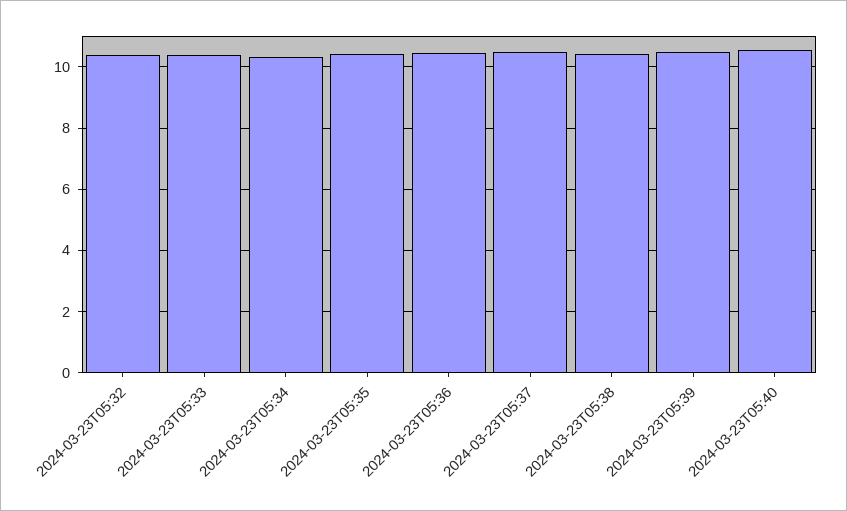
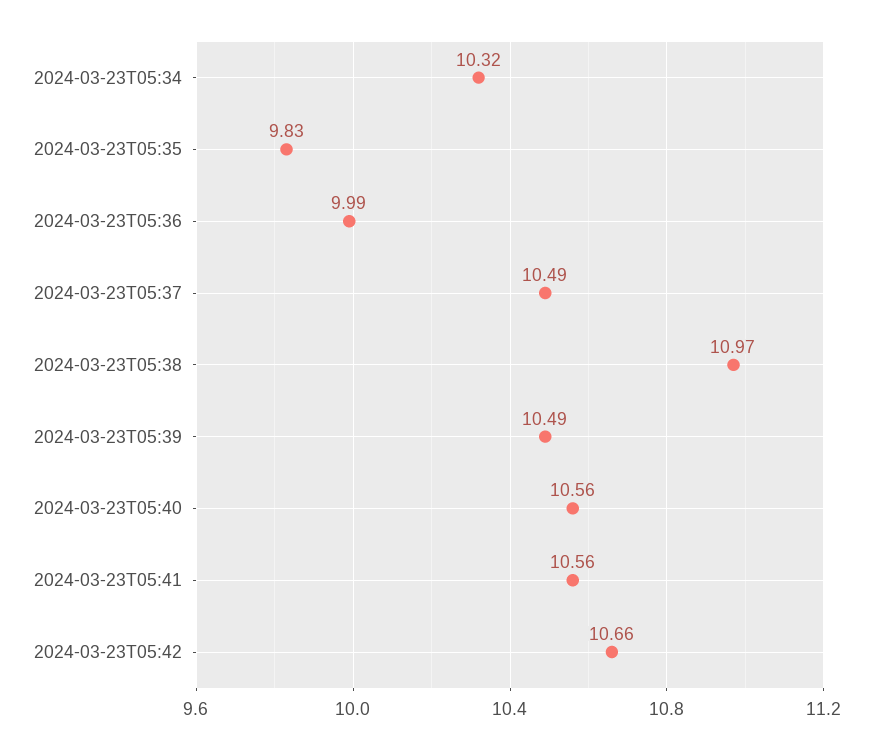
2024-03-23T05:32: 10.4 -> none
2024-03-23T05:33: 10.4 -> none
2024-03-23T05:35: 10.4 -> 9.83
2024-03-23T05:36: 10.4 -> 9.99
2024-03-23T05:38: 10.4 -> 10.97
2024-03-23T05:41: none -> 10.56
2024-03-23T05:42: none -> 10.66

